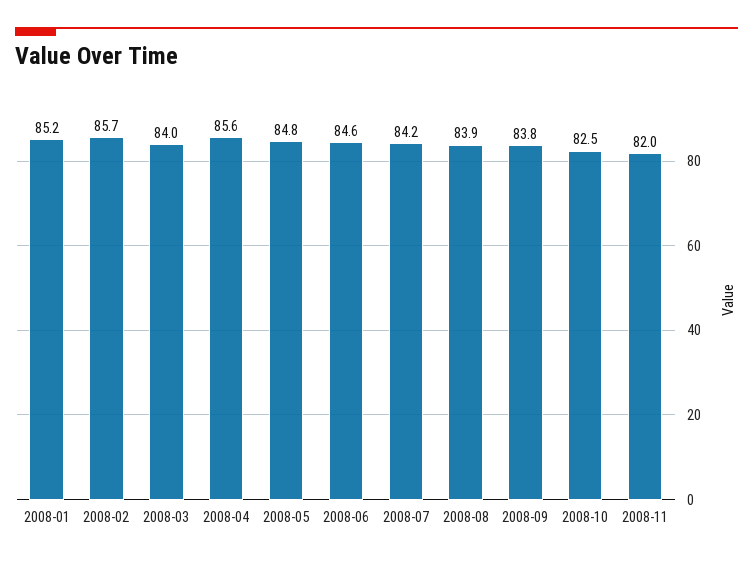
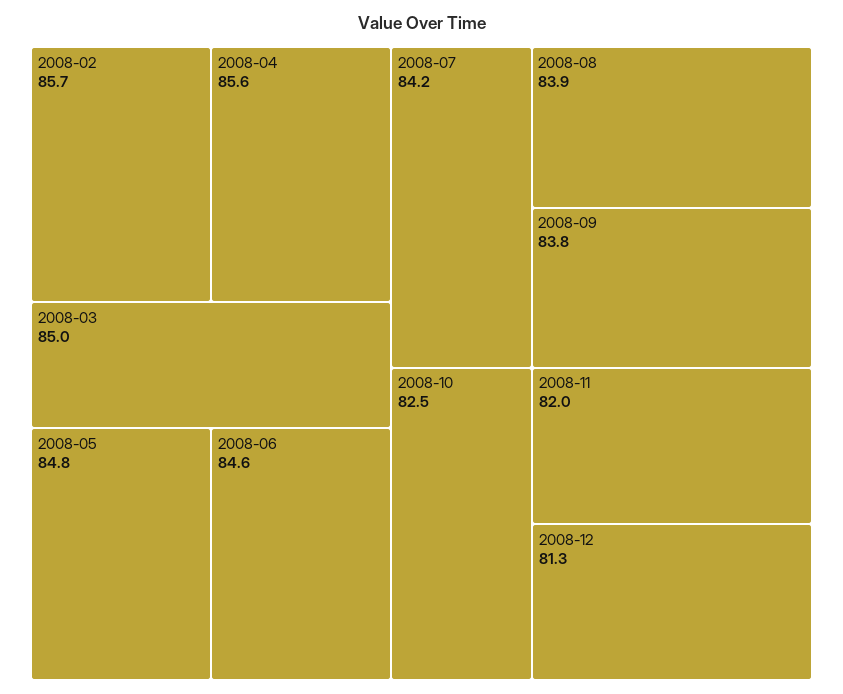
2008-01: 85.2 -> none
2008-03: 84 -> 85
2008-12: none -> 81.3

